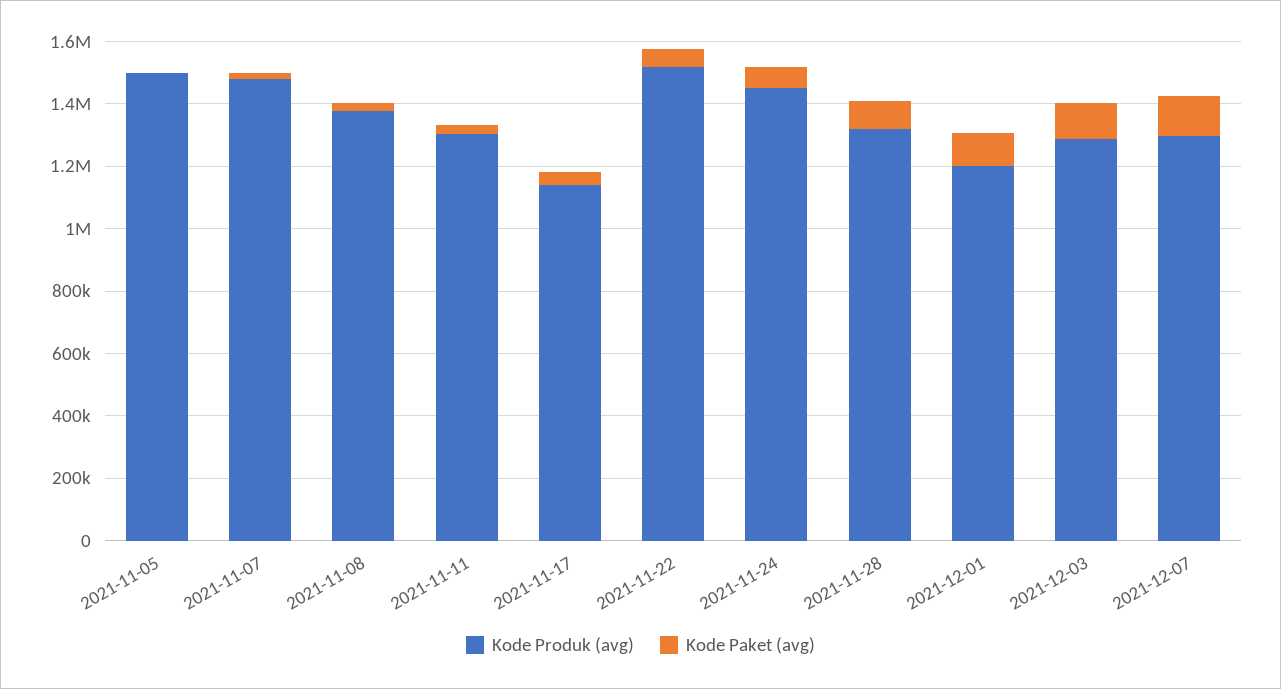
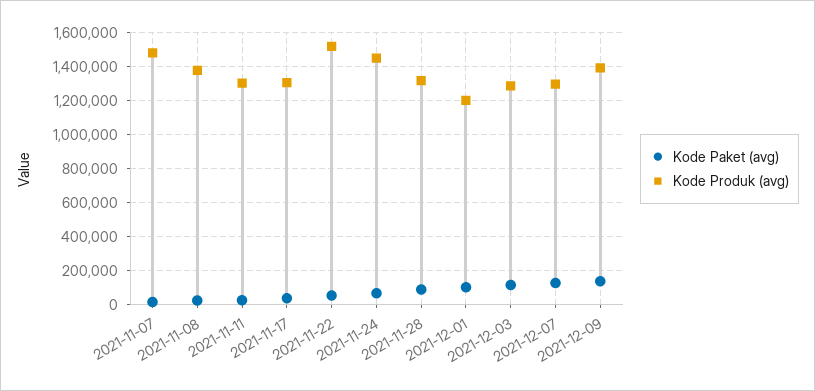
Kode Produk (avg), 2021-11-05: 1500000 -> none
Kode Paket (avg), 2021-11-05: 0 -> none
Kode Produk (avg), 2021-11-17: 1150000 -> 1300000
Kode Paket (avg), 2021-12-09: none -> 150000
Kode Produk (avg), 2021-12-09: none -> 1400000

